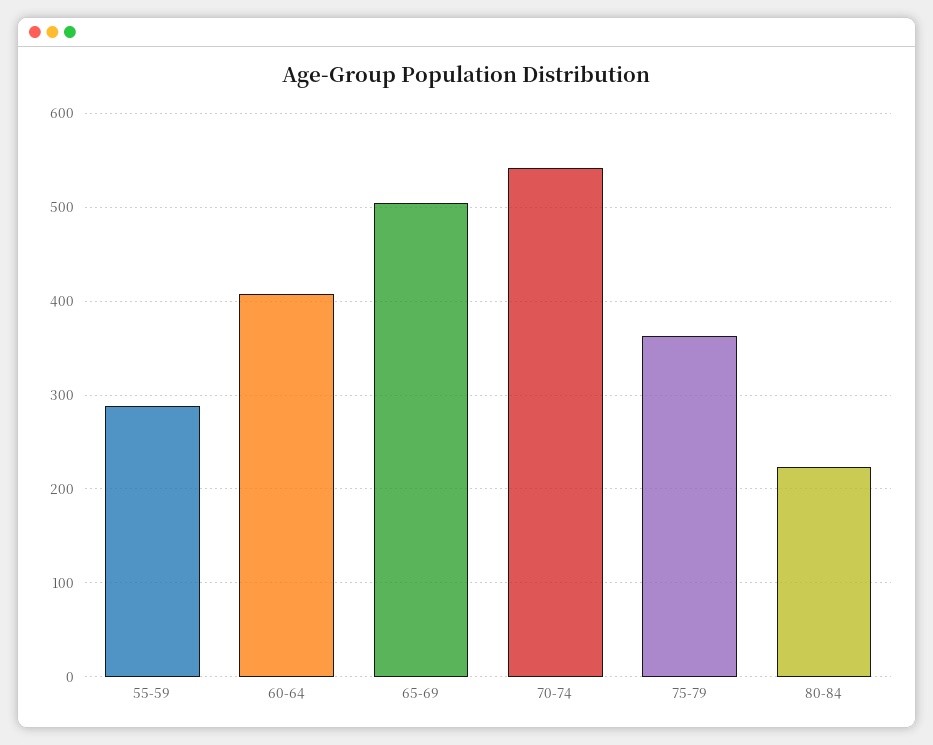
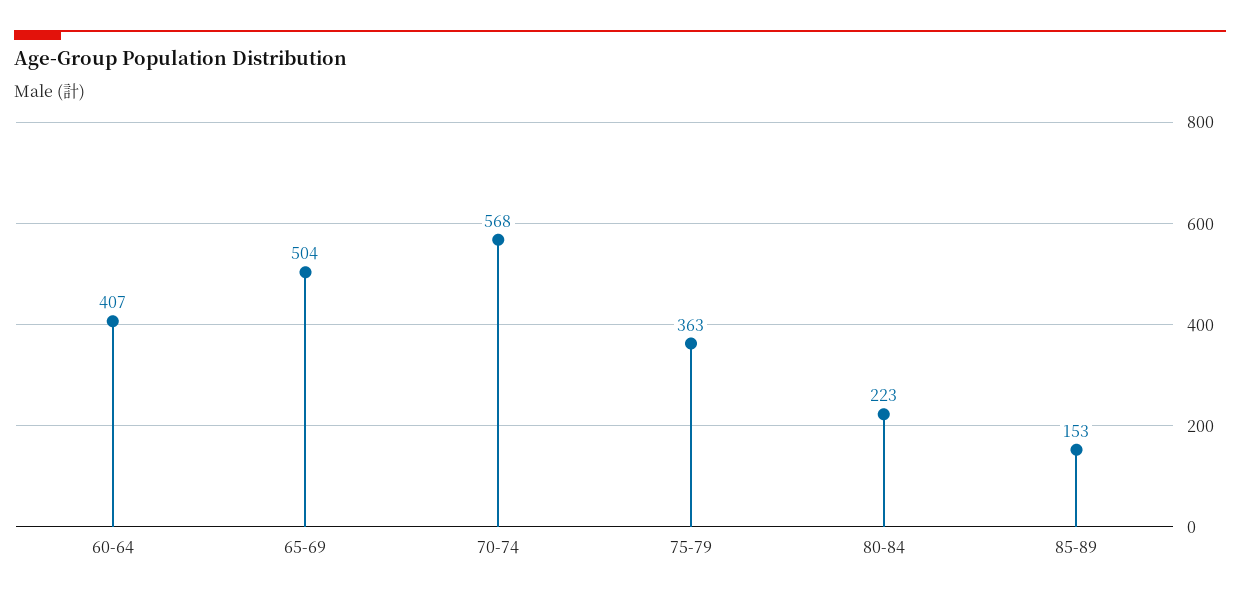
55-59: 290 -> none
70-74: 540 -> 568
85-89: none -> 153

